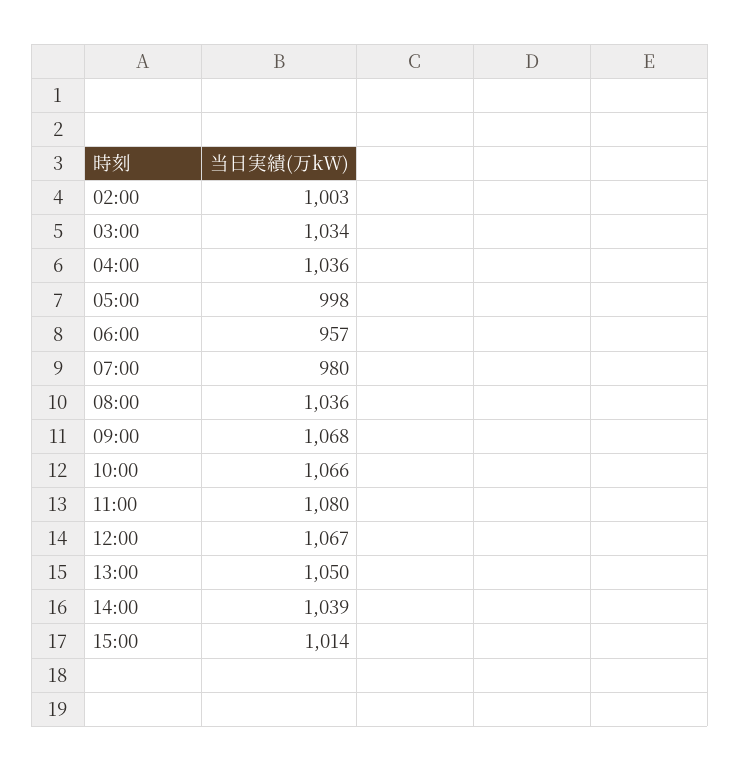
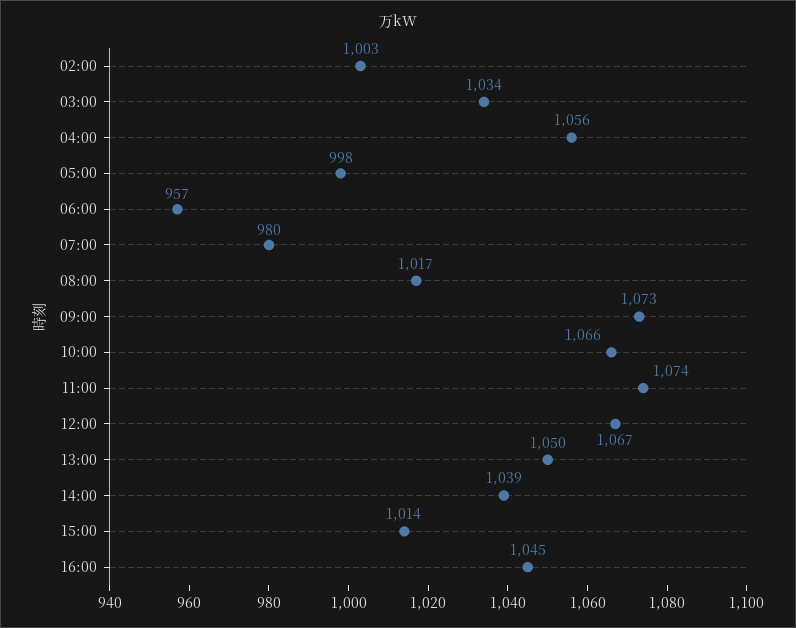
04:00: 1036 -> 1056
08:00: 1036 -> 1017
09:00: 1068 -> 1073
11:00: 1080 -> 1074
16:00: none -> 1045

